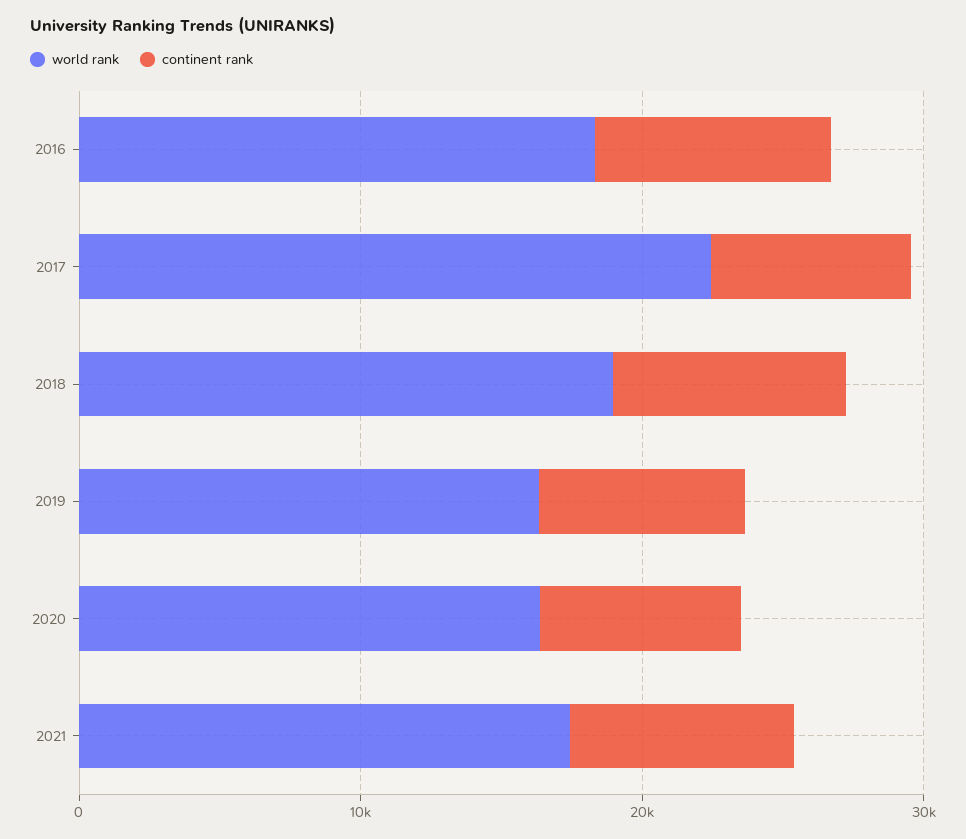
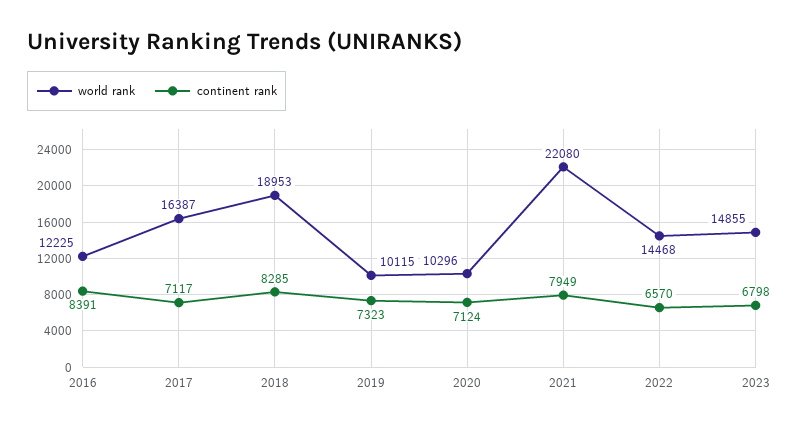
world rank, 2016: 18000 -> 12225
world rank, 2017: 22000 -> 16387
world rank, 2019: 16000 -> 10115
world rank, 2020: 16000 -> 10296
world rank, 2021: 18000 -> 22080
world rank, 2022: none -> 14468
continent rank, 2022: none -> 6570
world rank, 2023: none -> 14855
continent rank, 2023: none -> 6798

